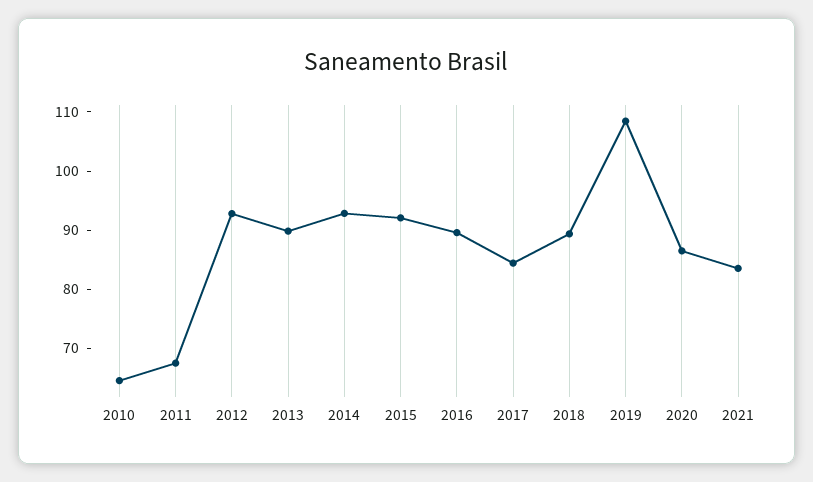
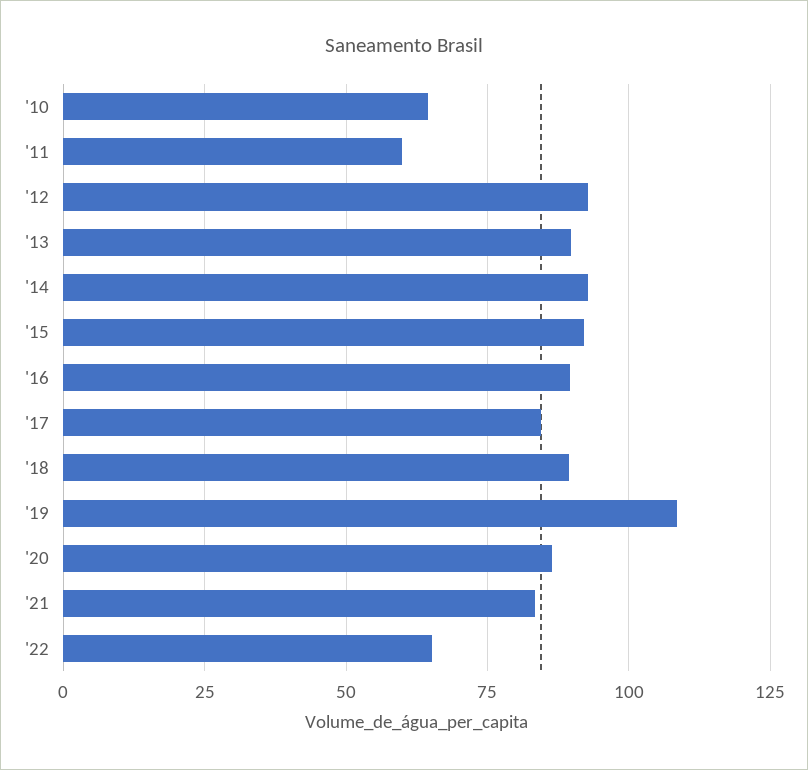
2011: 68 -> 60
'22: none -> 65

